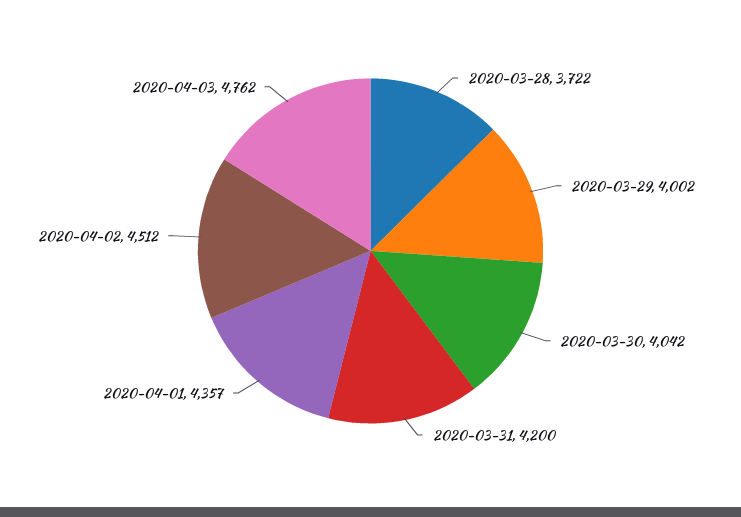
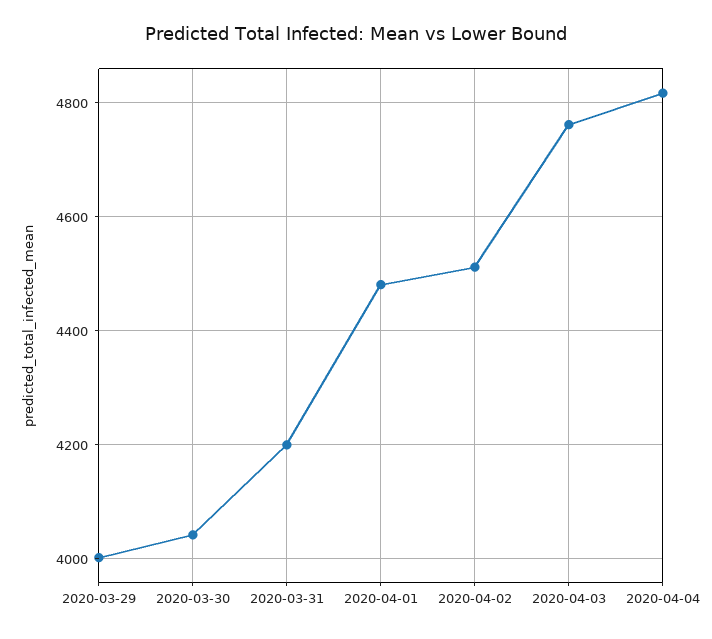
2020-03-28: 3722 -> none
2020-04-01: 4357 -> 4480
2020-04-04: none -> 4820

